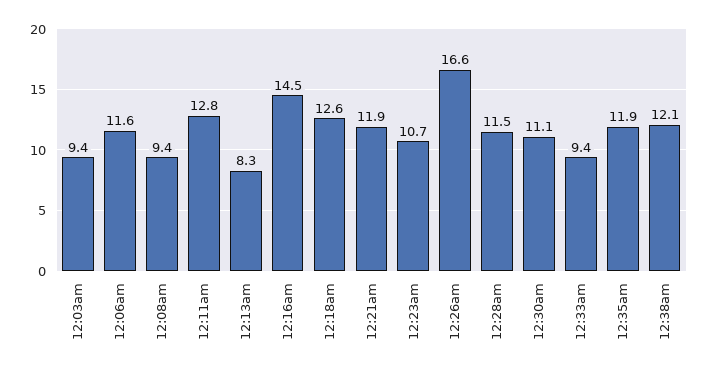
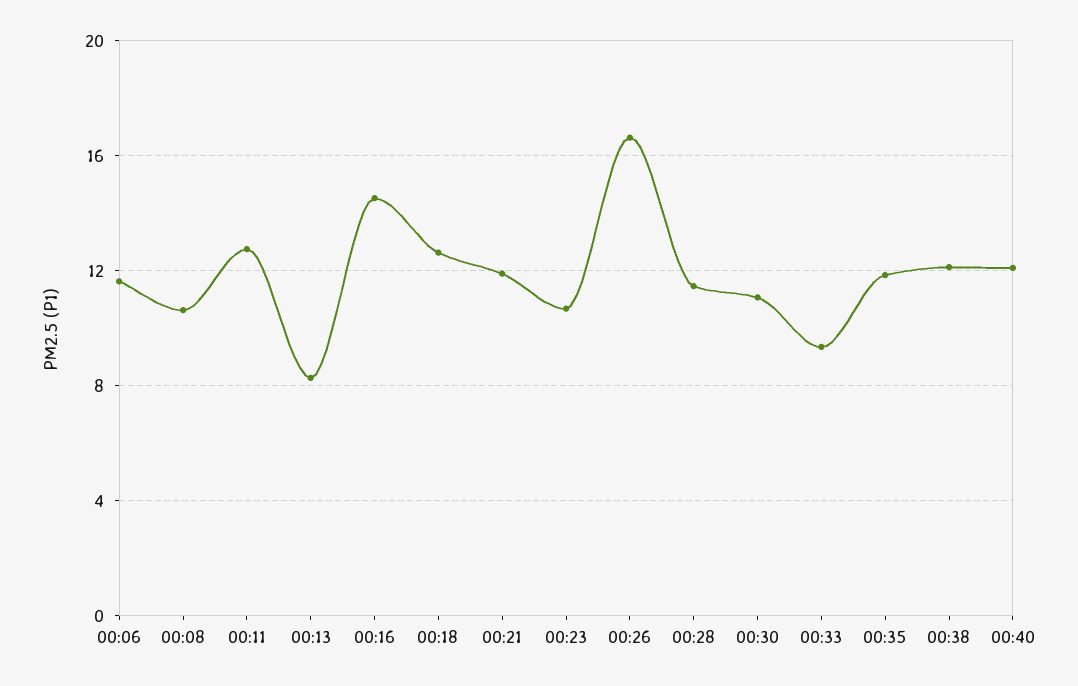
12:03am: 9.4 -> none
12:08am: 9.4 -> 10.5
00:40: none -> 12

